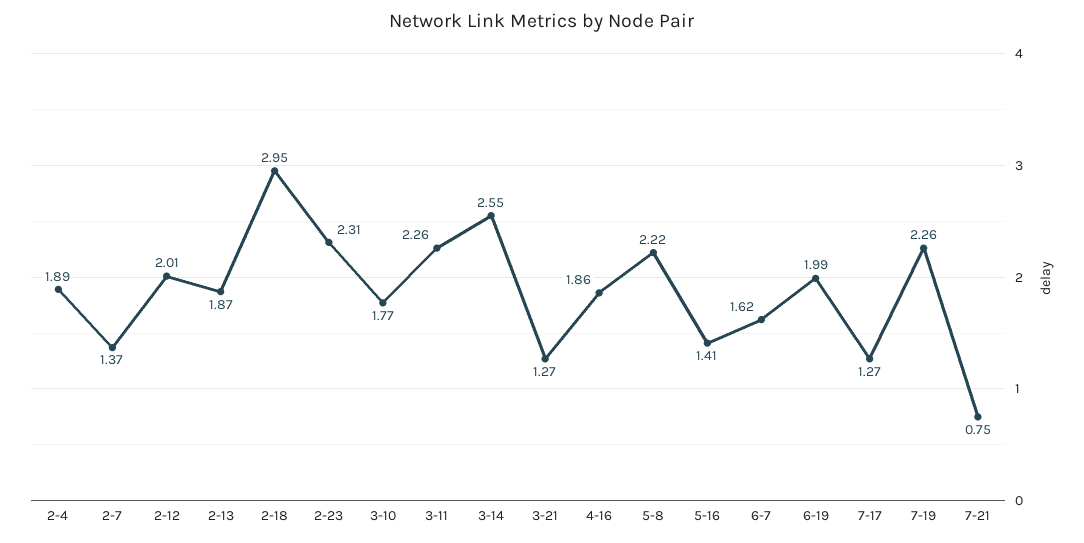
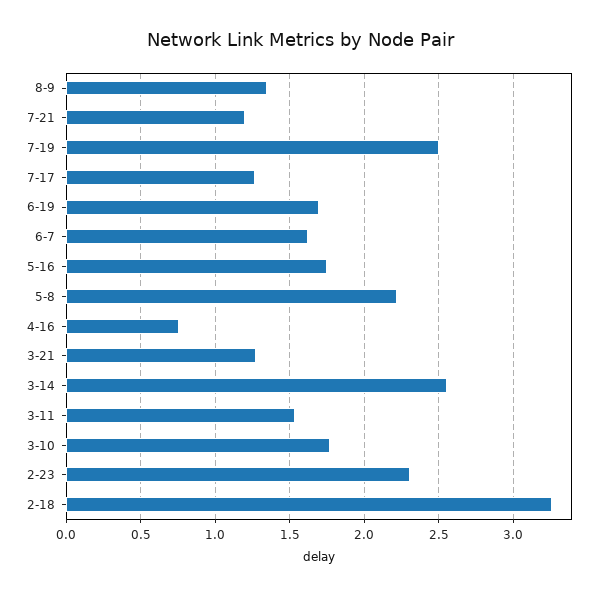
2-4: 1.89 -> none
2-7: 1.37 -> none
2-12: 2.01 -> none
2-13: 1.87 -> none
2-18: 2.95 -> 3.25
3-11: 2.26 -> 1.55
4-16: 1.86 -> 0.75
5-16: 1.41 -> 1.75
6-19: 1.99 -> 1.7
7-19: 2.26 -> 2.5
7-21: 0.75 -> 1.2
8-9: none -> 1.35

